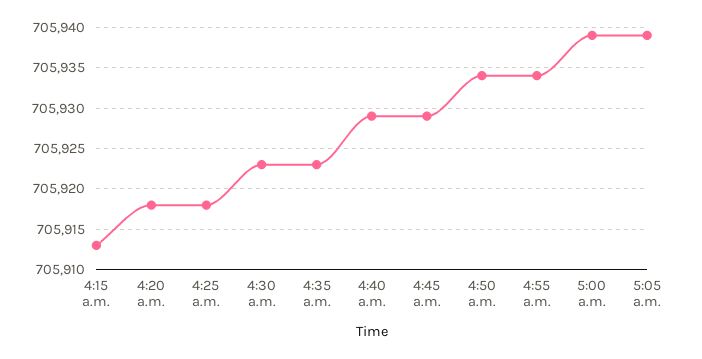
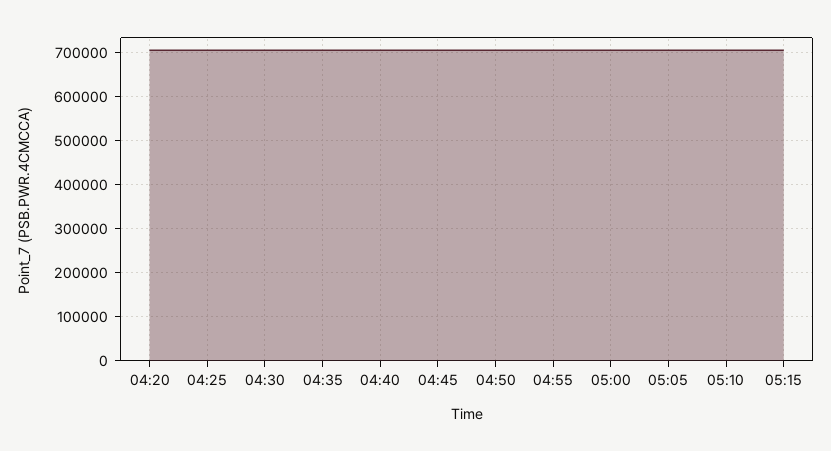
4:15 a.m.: 705913 -> none
05:10: none -> 700000
05:15: none -> 700000

